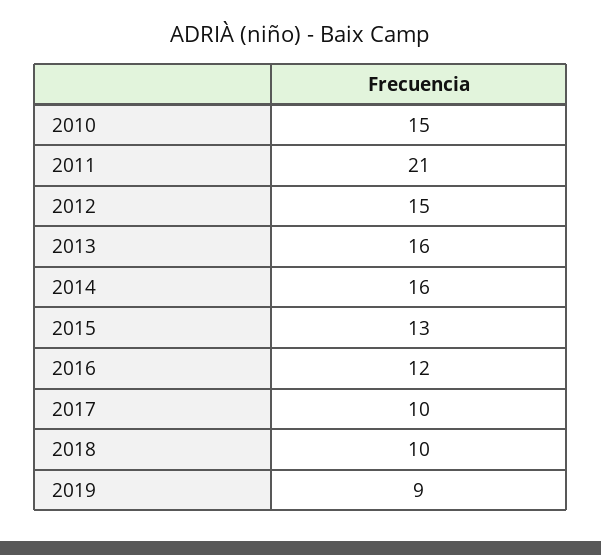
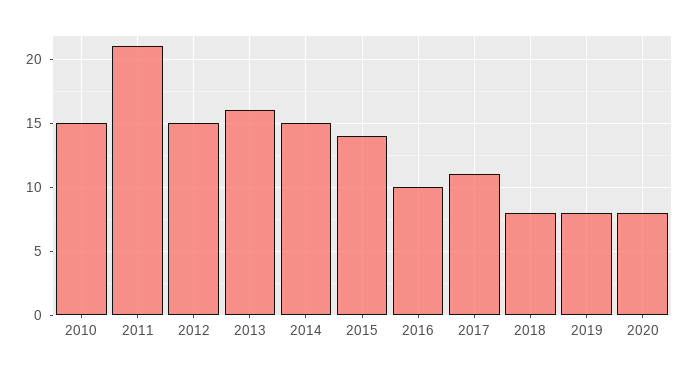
2014: 16 -> 15
2015: 13 -> 14
2016: 12 -> 10
2017: 10 -> 11
2018: 10 -> 8
2019: 9 -> 8
2020: none -> 8

